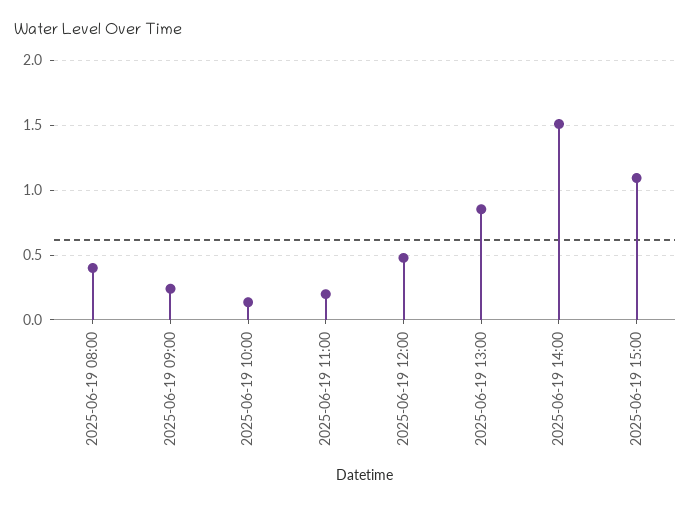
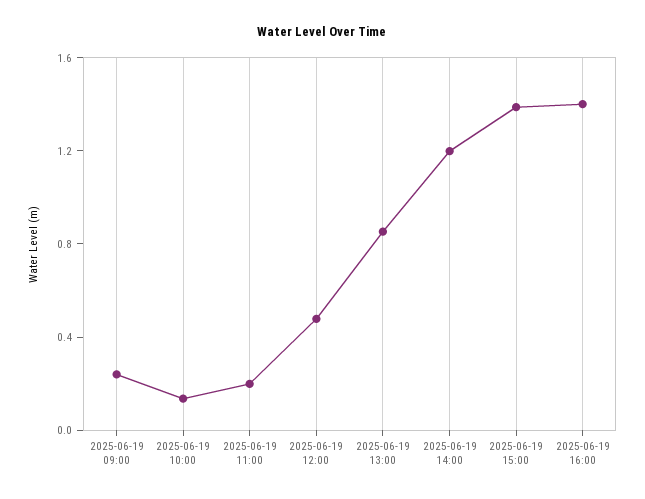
2025-06-19 08:00: 0.4 -> none
2025-06-19 14:00: 1.5 -> 1.2
2025-06-19 15:00: 1.1 -> 1.4
2025-06-19 16:00: none -> 1.4

